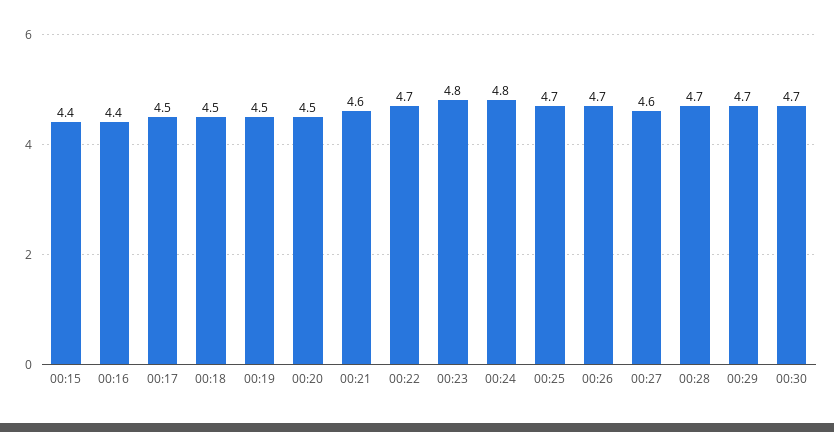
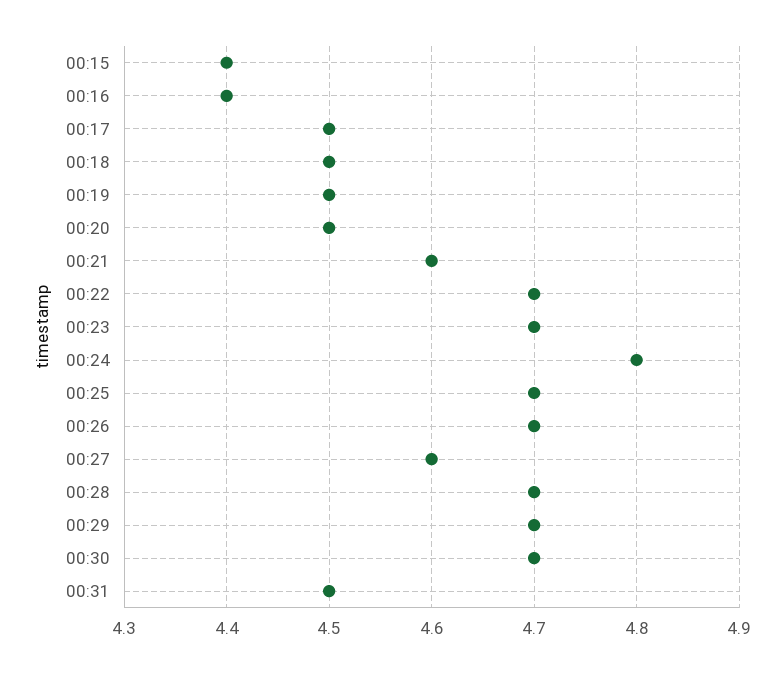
00:23: 4.8 -> 4.7
00:31: none -> 4.5

